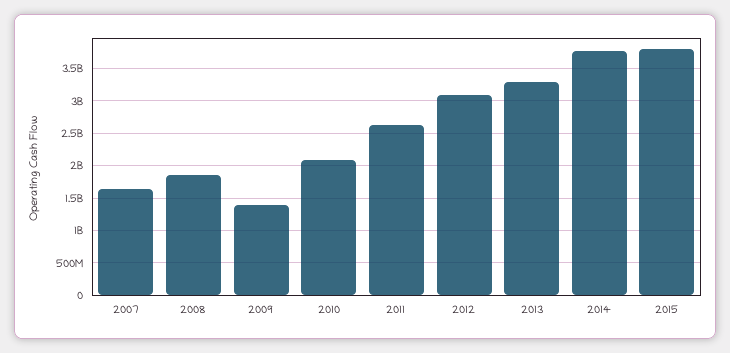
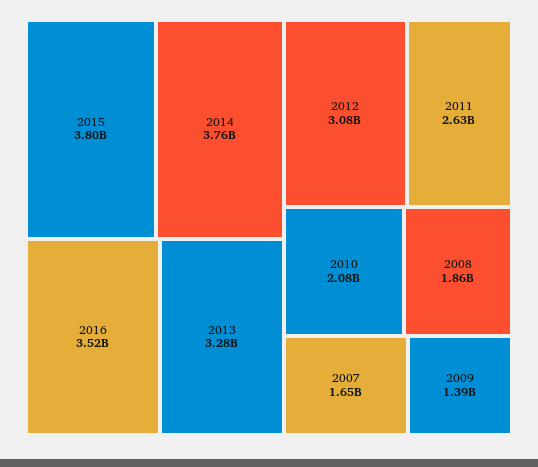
2016: none -> 3520000000

